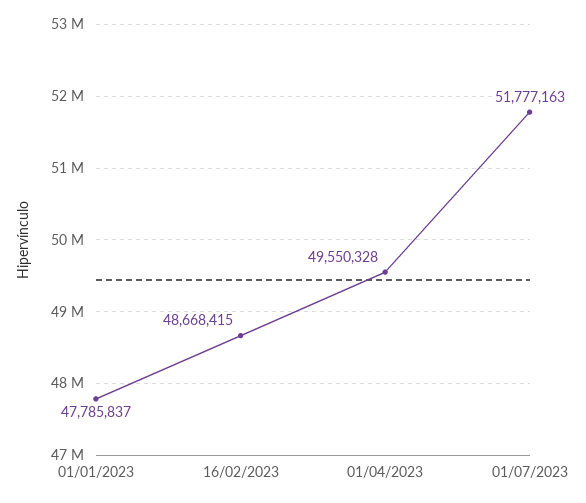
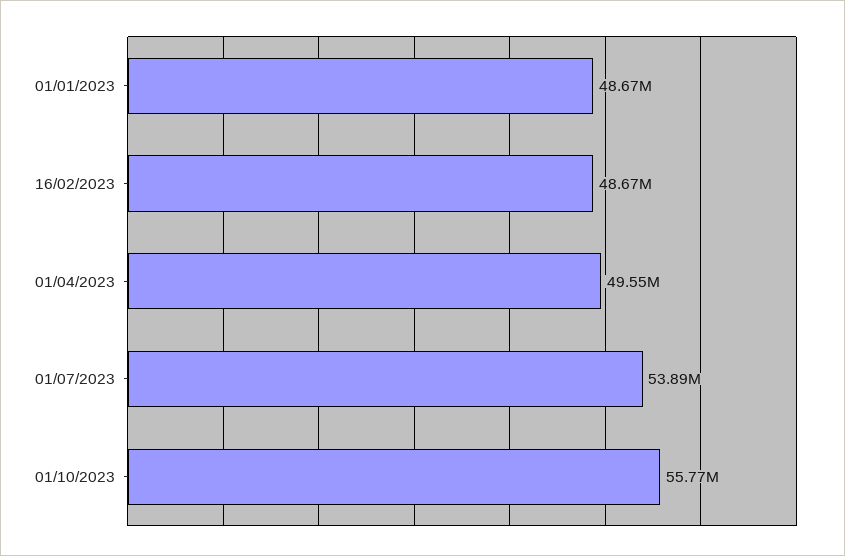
01/01/2023: 47785837 -> 48670000
01/07/2023: 51777163 -> 53890000
01/10/2023: none -> 55770000

